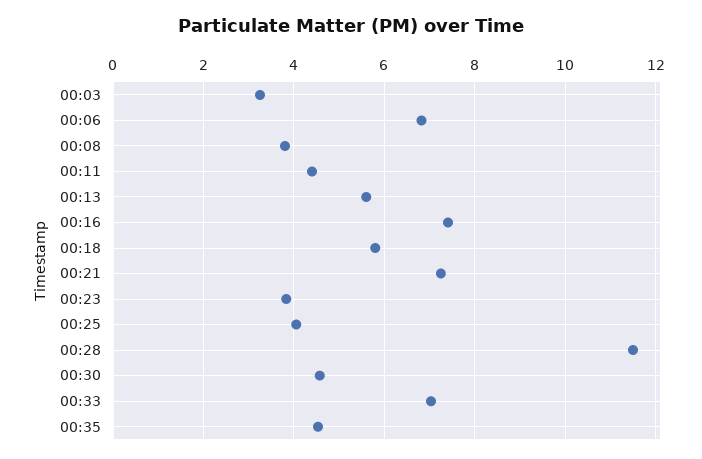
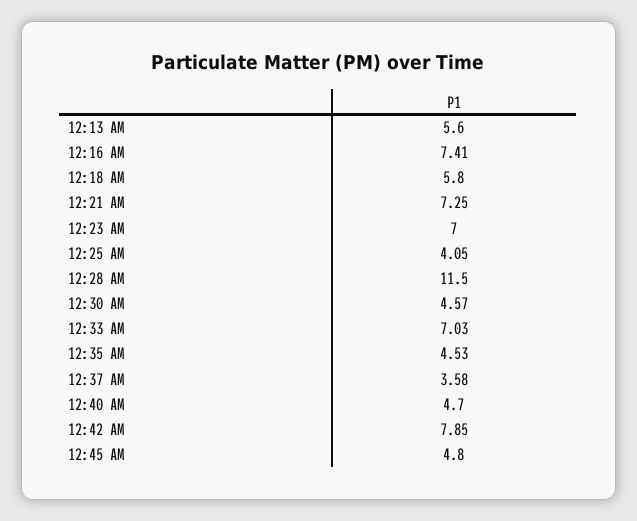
00:03: 3.2 -> none
00:06: 6.8 -> none
00:08: 3.8 -> none
00:11: 4.4 -> none
00:23: 3.8 -> 7
12:37 AM: none -> 3.58
12:40 AM: none -> 4.7
12:42 AM: none -> 7.85
12:45 AM: none -> 4.8

